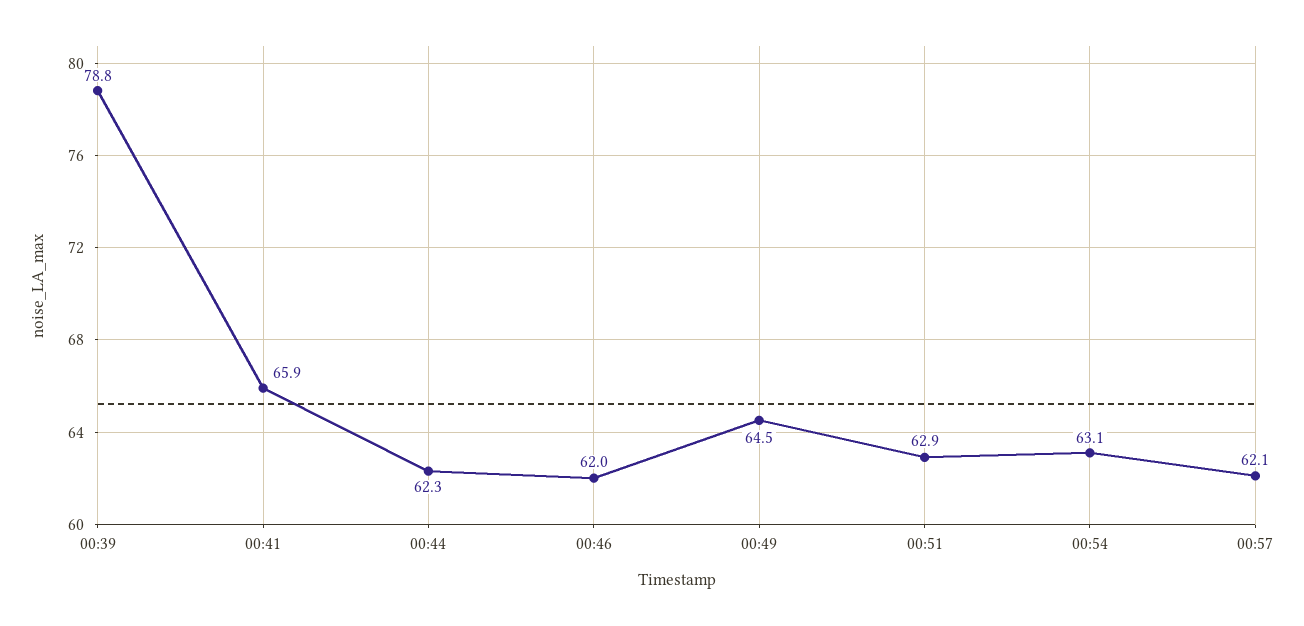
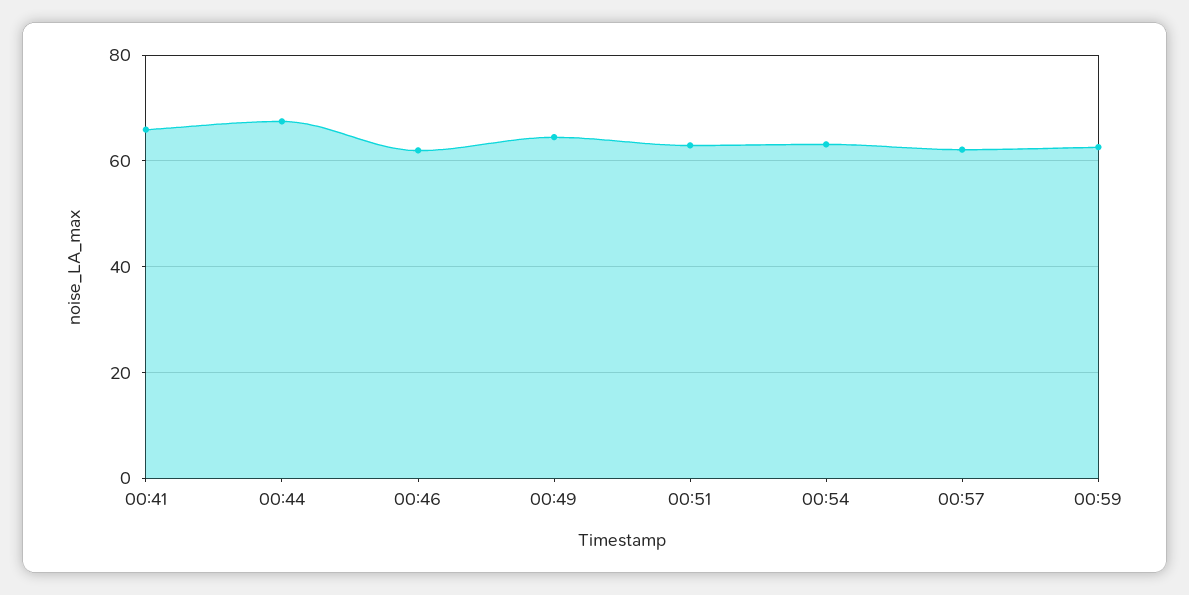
00:39: 78.8 -> none
00:44: 62.3 -> 68
00:59: none -> 62

